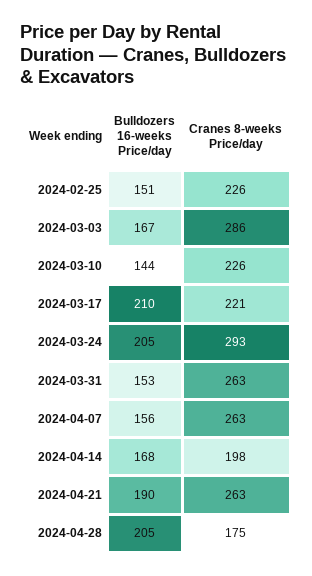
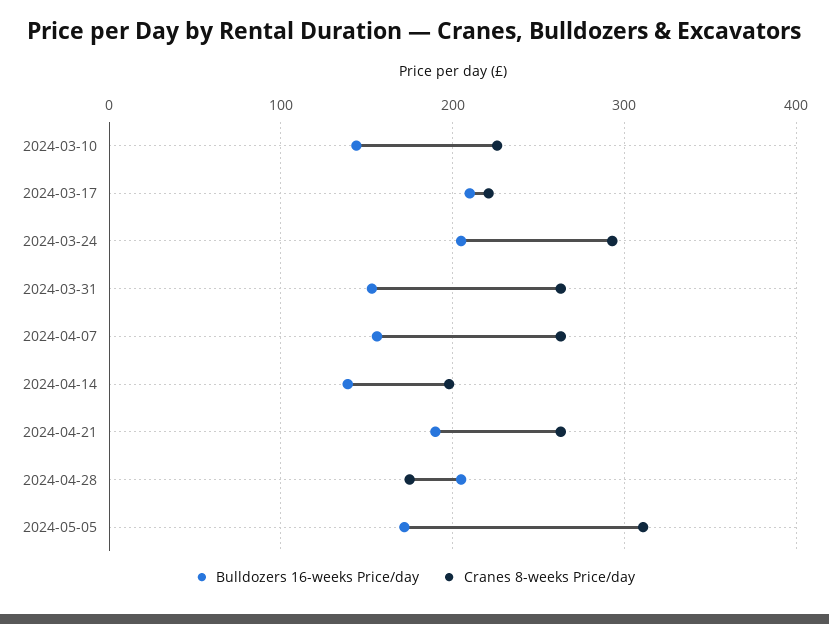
Bulldozers 16-weeks Price/day, 2024-02-25: 151 -> none
Cranes 8-weeks Price/day, 2024-02-25: 226 -> none
Bulldozers 16-weeks Price/day, 2024-03-03: 167 -> none
Cranes 8-weeks Price/day, 2024-03-03: 286 -> none
Bulldozers 16-weeks Price/day, 2024-04-14: 168 -> 140
Bulldozers 16-weeks Price/day, 2024-05-05: none -> 170
Cranes 8-weeks Price/day, 2024-05-05: none -> 310

